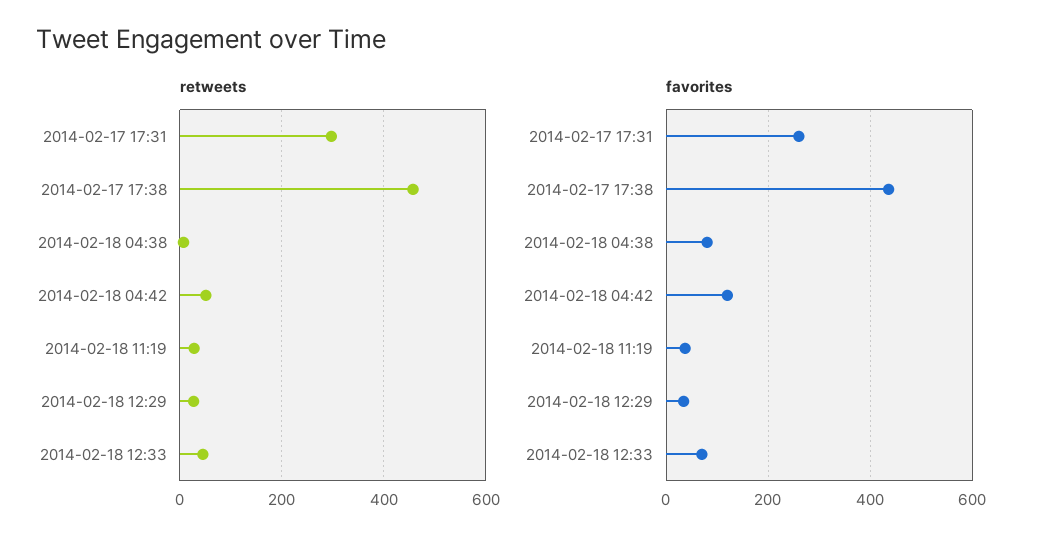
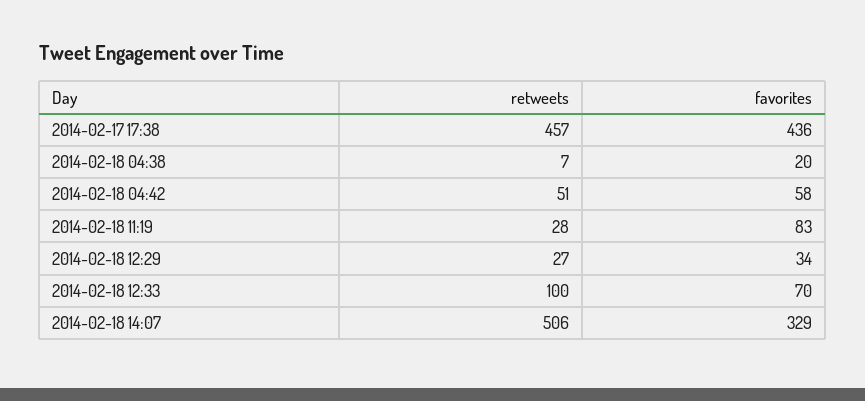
retweets, 2014-02-17 17:31: 300 -> none
retweets, 2014-02-18 12:33: 40 -> 100
favorites, 2014-02-17 17:31: 260 -> none
favorites, 2014-02-18 04:38: 80 -> 20
favorites, 2014-02-18 04:42: 120 -> 58
favorites, 2014-02-18 11:19: 40 -> 83
retweets, 2014-02-18 14:07: none -> 506
favorites, 2014-02-18 14:07: none -> 329

